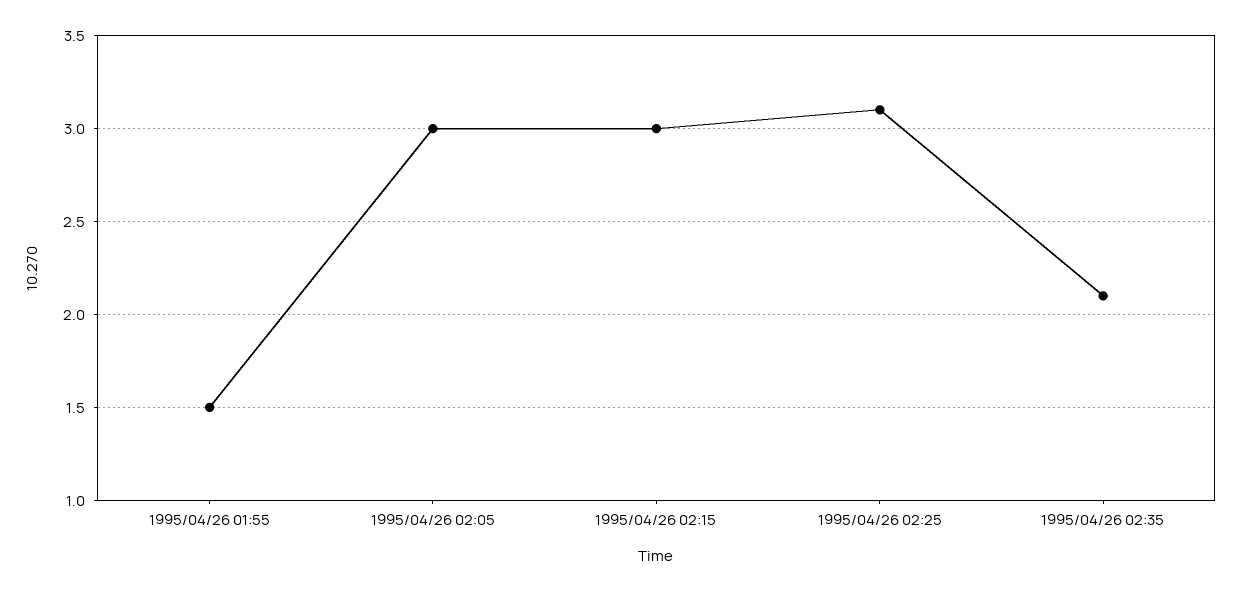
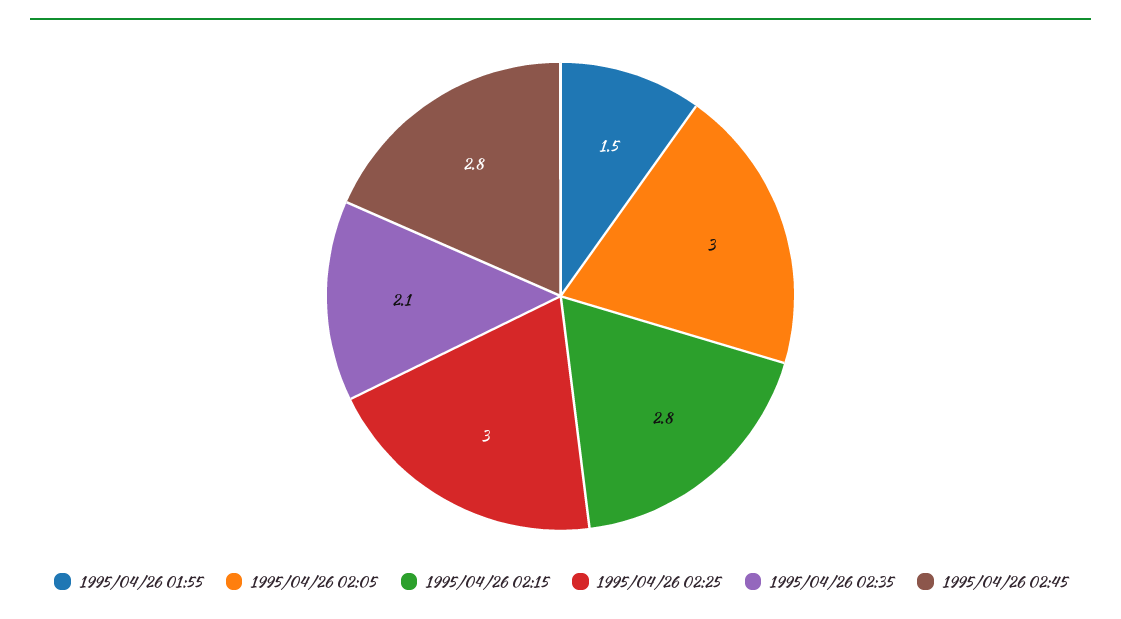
1995/04/26 02:15: 3 -> 2.8
1995/04/26 02:25: 3.1 -> 3
1995/04/26 02:45: none -> 2.8

